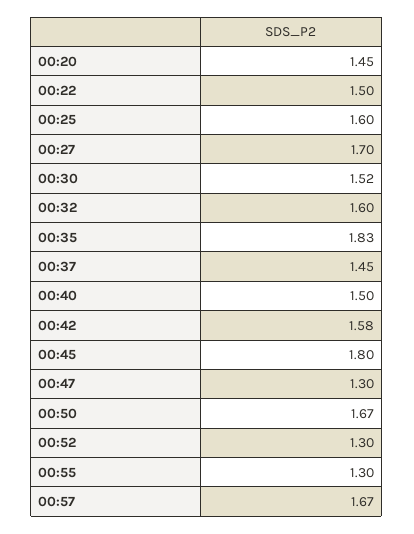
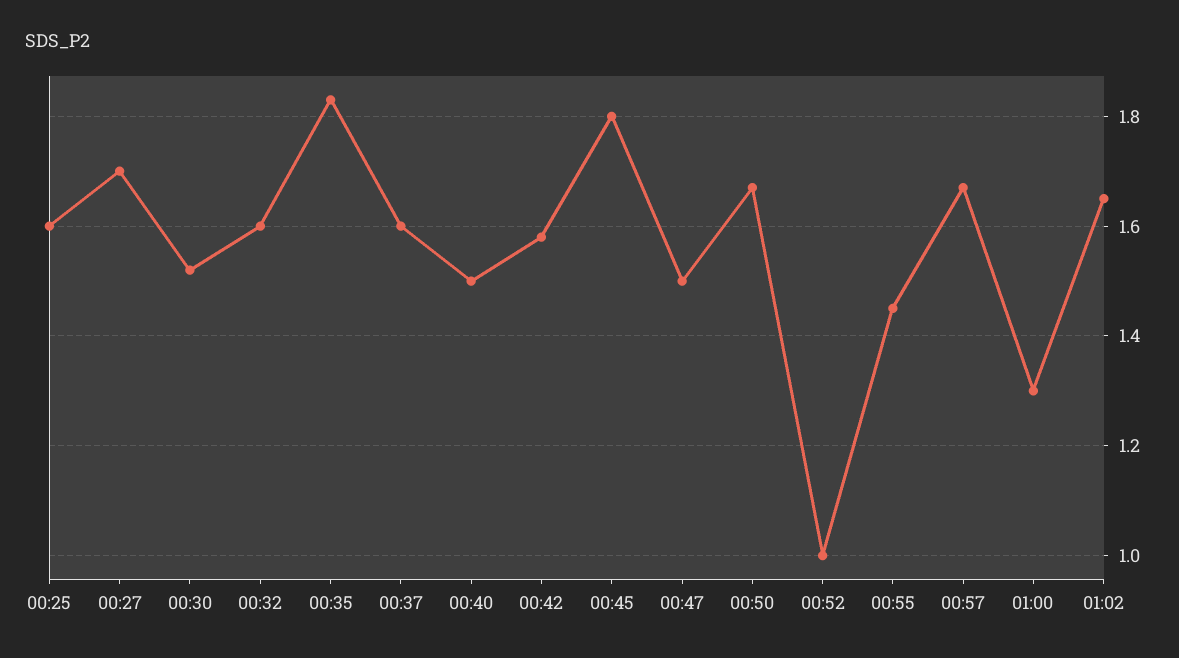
00:20: 1.45 -> none
00:22: 1.5 -> none
00:37: 1.45 -> 1.6
00:47: 1.3 -> 1.5
00:52: 1.3 -> 1
00:55: 1.3 -> 1.45
01:00: none -> 1.3
01:02: none -> 1.65

